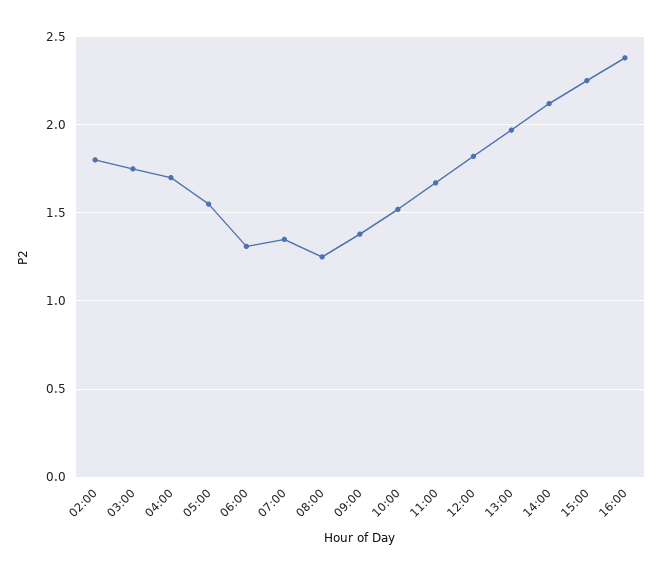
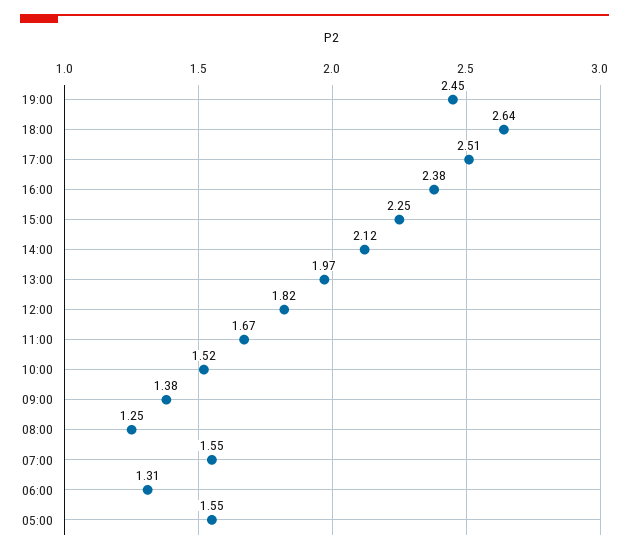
02:00: 1.8 -> none
03:00: 1.75 -> none
04:00: 1.7 -> none
07:00: 1.35 -> 1.55
19:00: none -> 2.45
18:00: none -> 2.64
17:00: none -> 2.51

